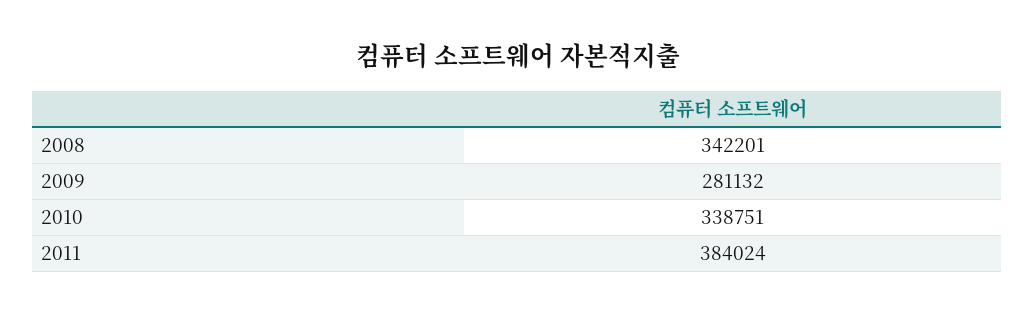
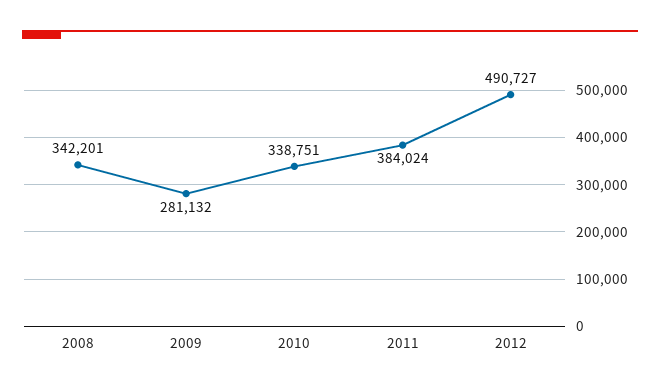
2012: none -> 490727

